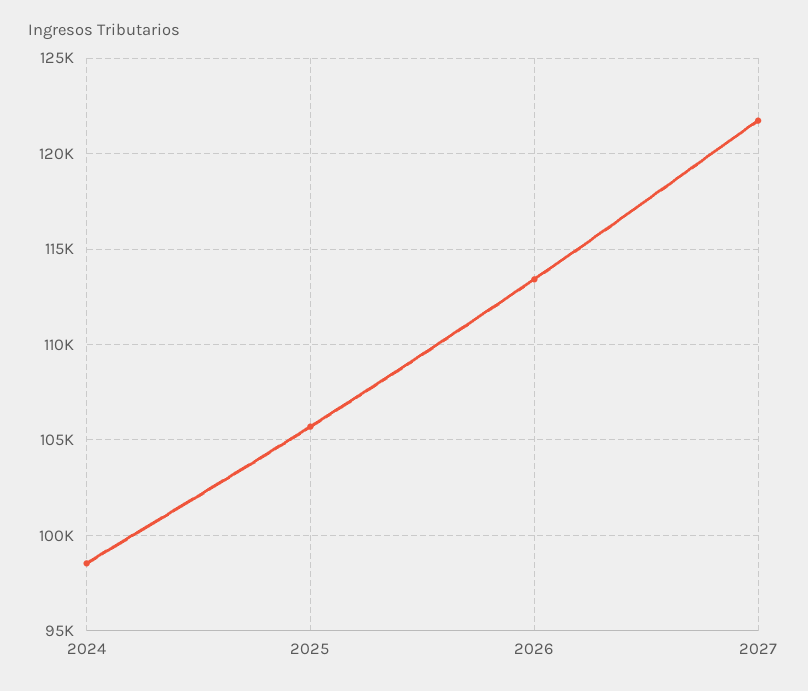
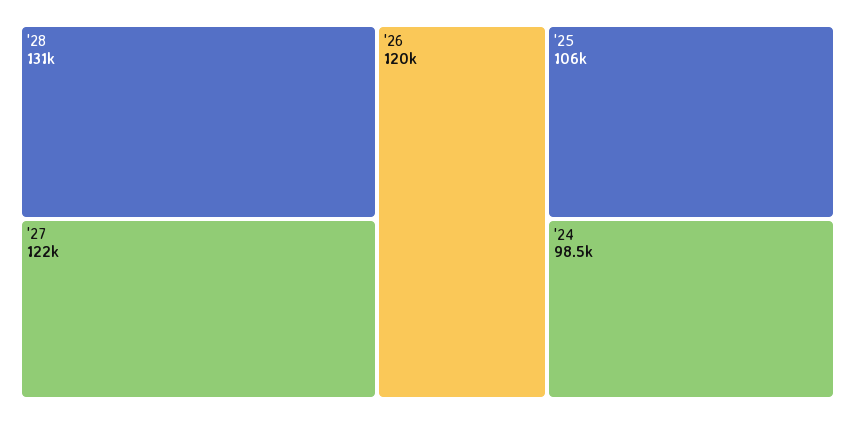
2026: 113500 -> 120000
'28: none -> 131000

